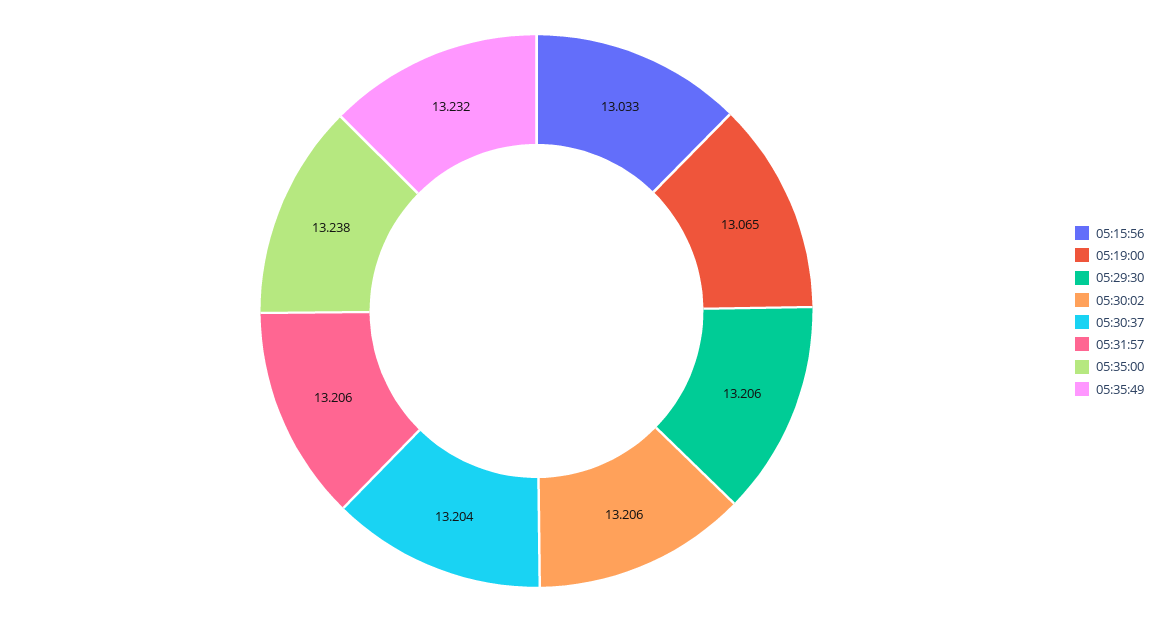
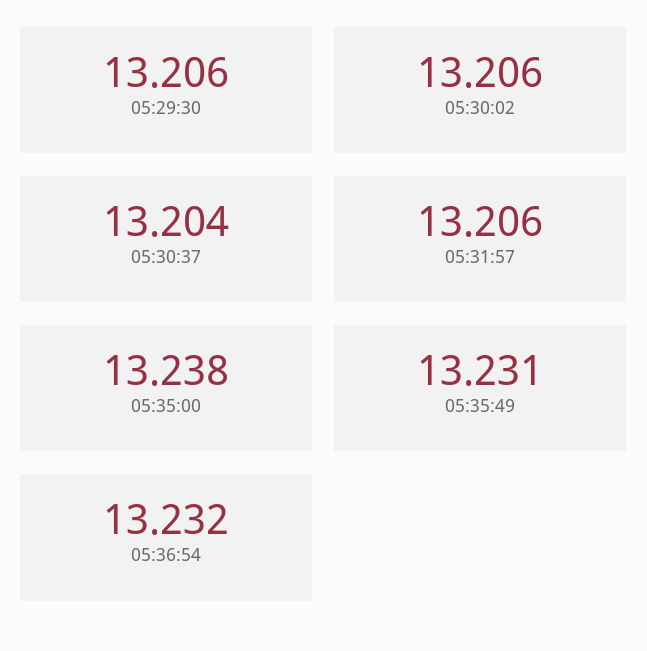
05:15:56: 13.033 -> none
05:19:00: 13.065 -> none
05:35:49: 13.232 -> 13.231
05:36:54: none -> 13.232

